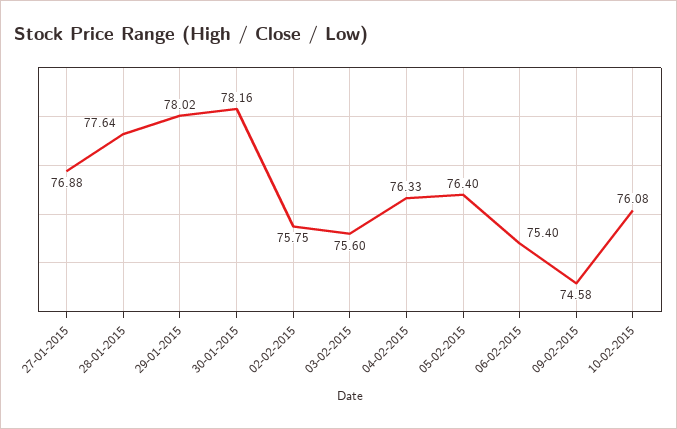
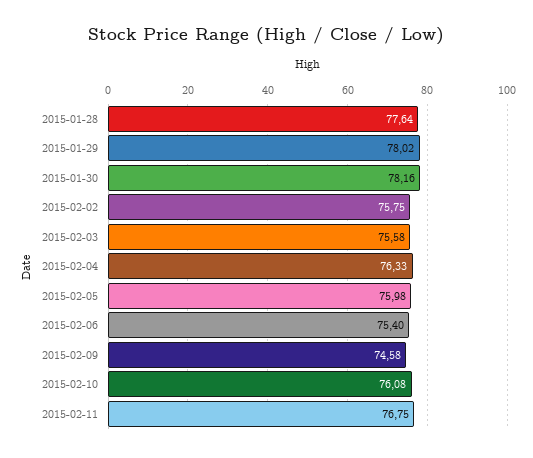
27-01-2015: 76.88 -> none
03-02-2015: 75.6 -> 75.58
05-02-2015: 76.4 -> 75.98
2015-02-11: none -> 76.75

